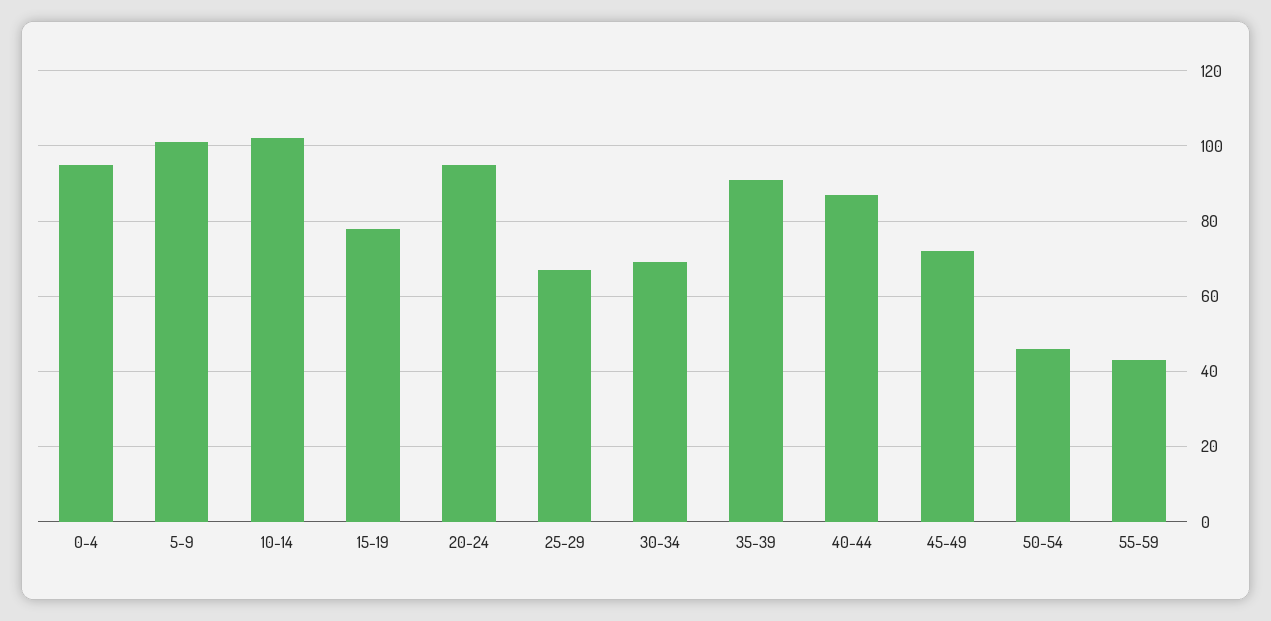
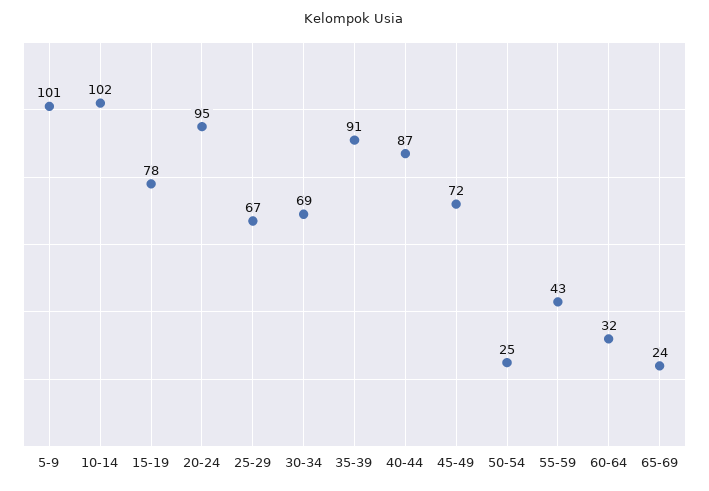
0-4: 95 -> none
50-54: 45 -> 25
60-64: none -> 32
65-69: none -> 24

